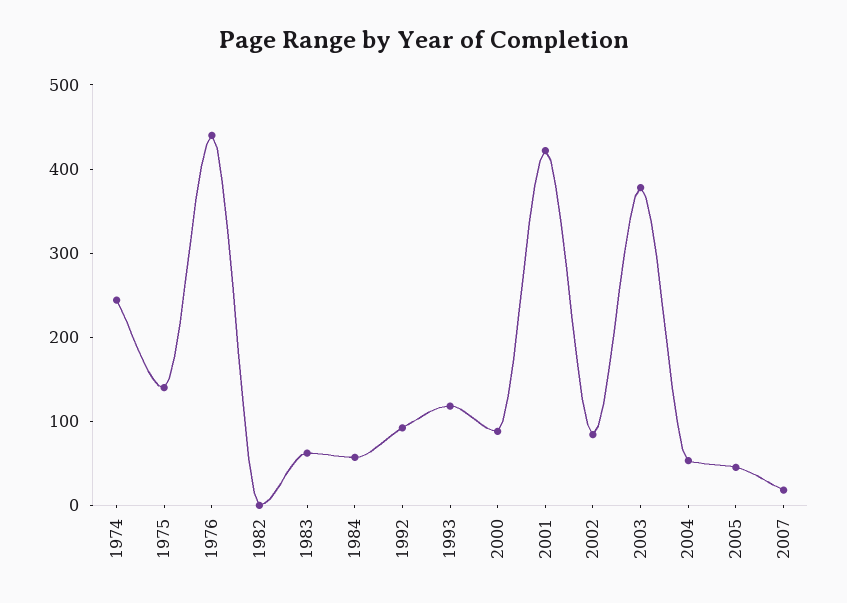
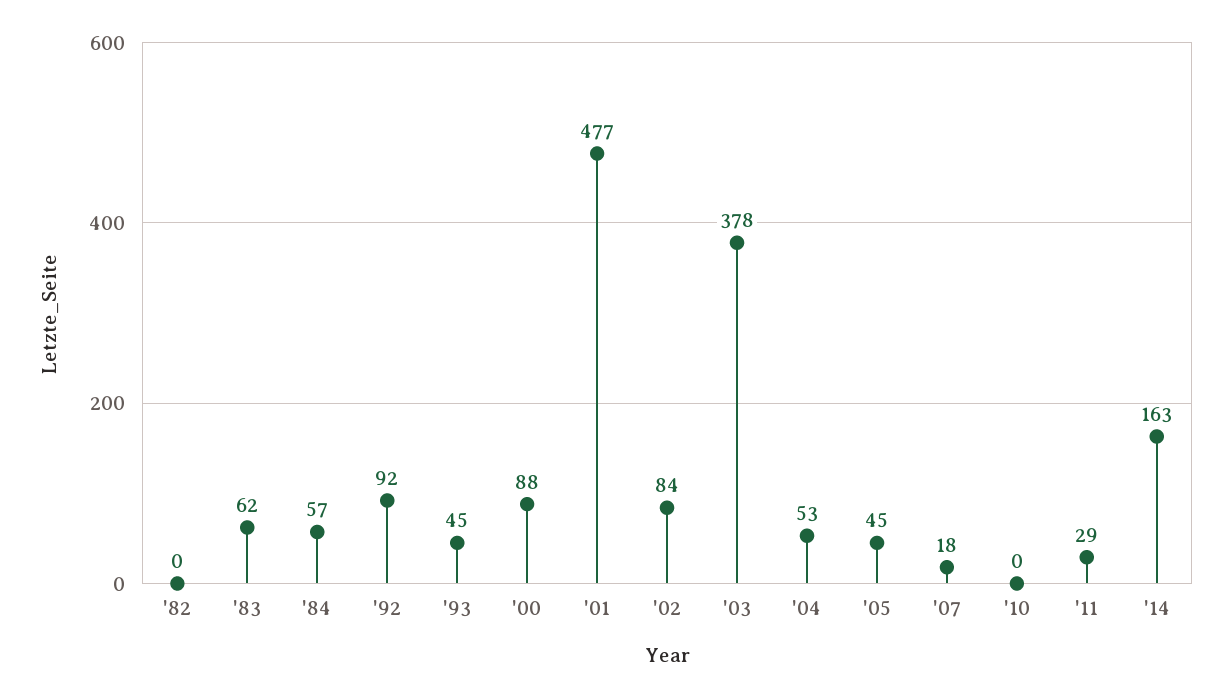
1974: 240 -> none
1975: 140 -> none
1976: 440 -> none
1993: 120 -> 45
2001: 420 -> 477
'10: none -> 0
'11: none -> 29
'14: none -> 163

